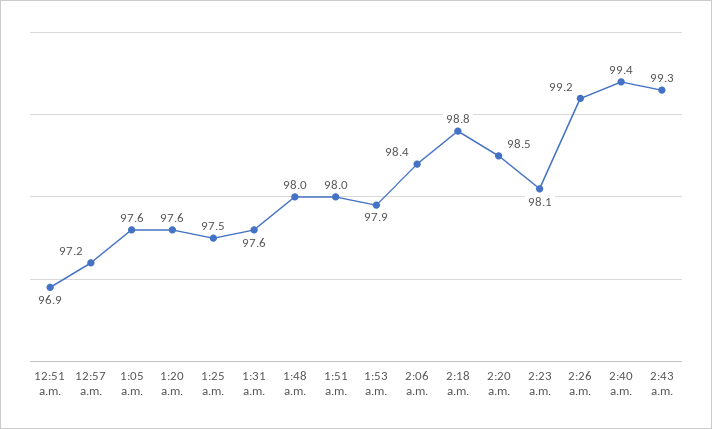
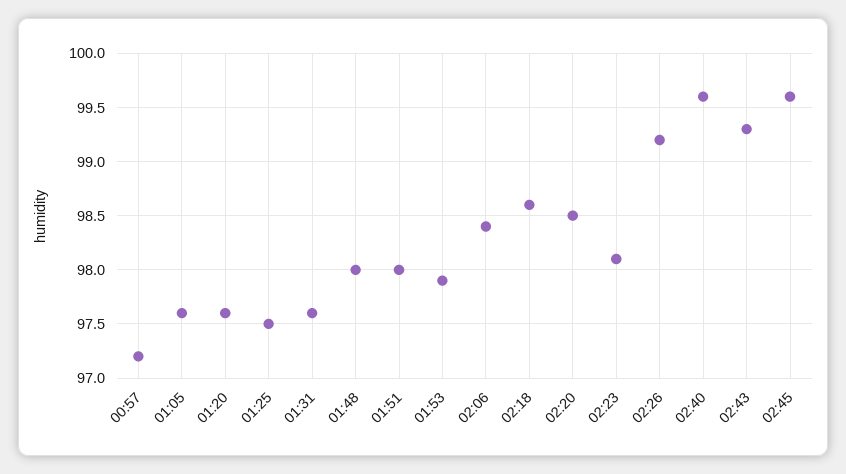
12:51 a.m.: 96.9 -> none
2:18 a.m.: 98.8 -> 98.6
2:40 a.m.: 99.4 -> 99.6
02:45: none -> 99.6

